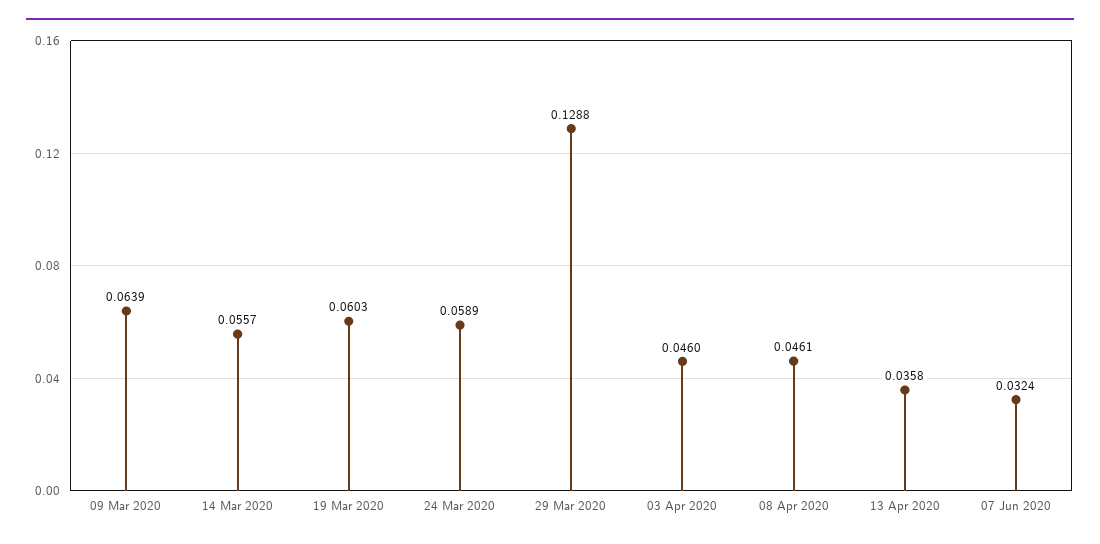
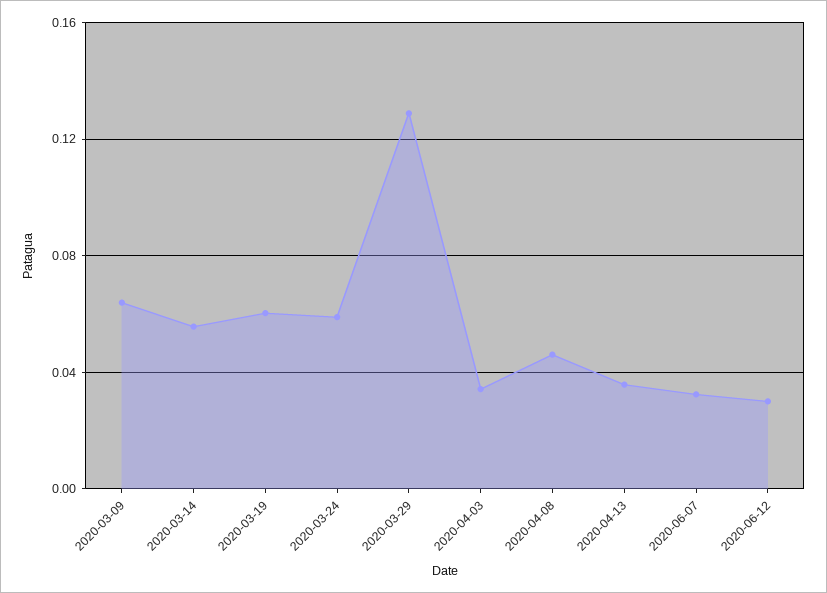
03 Apr 2020: 0.046 -> 0.035
2020-06-12: none -> 0.03

